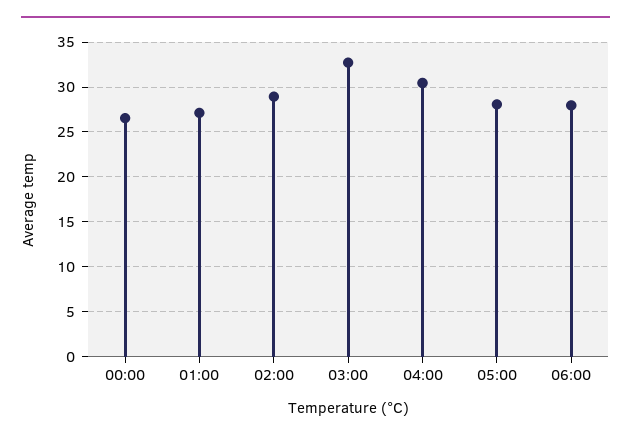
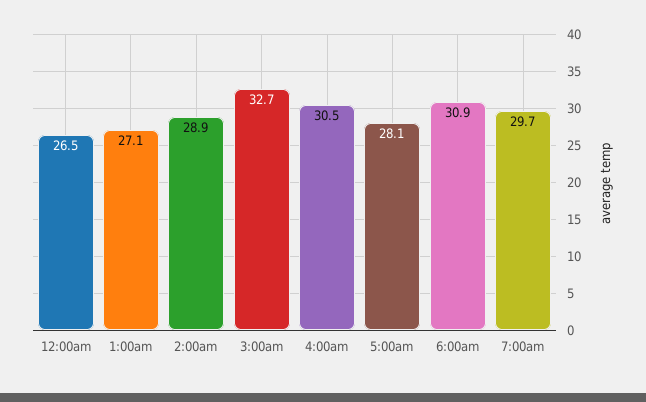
06:00: 28 -> 30.9
7:00am: none -> 29.7

